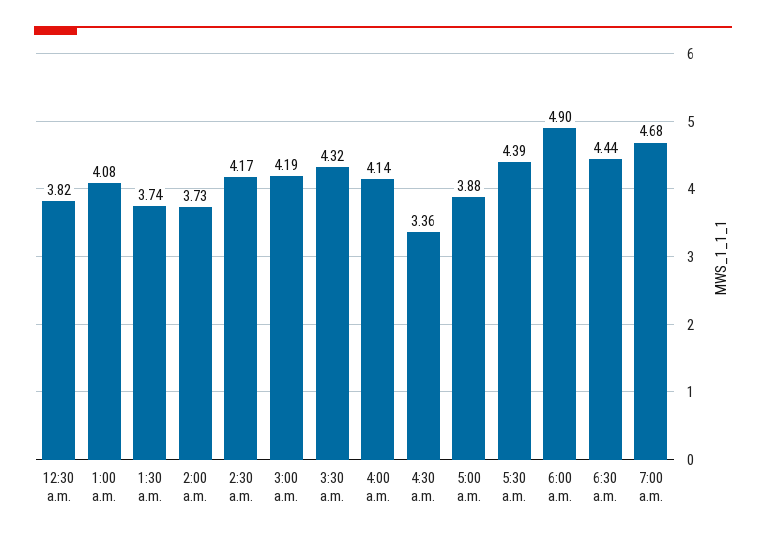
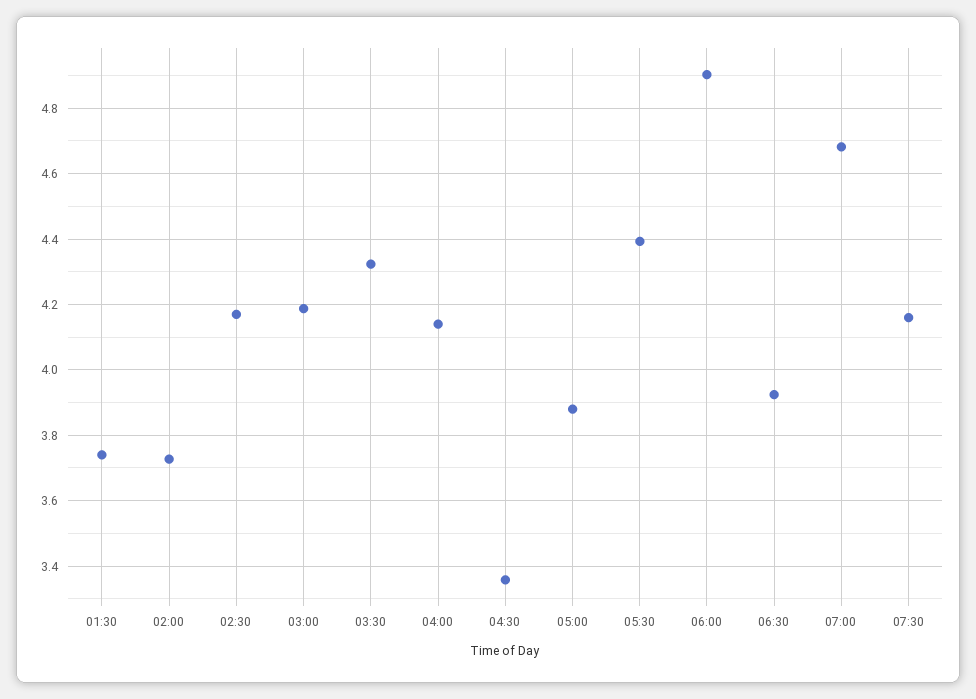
12:30 a.m.: 3.82 -> none
1:00 a.m.: 4.08 -> none
6:30 a.m.: 4.44 -> 3.92
07:30: none -> 4.16

